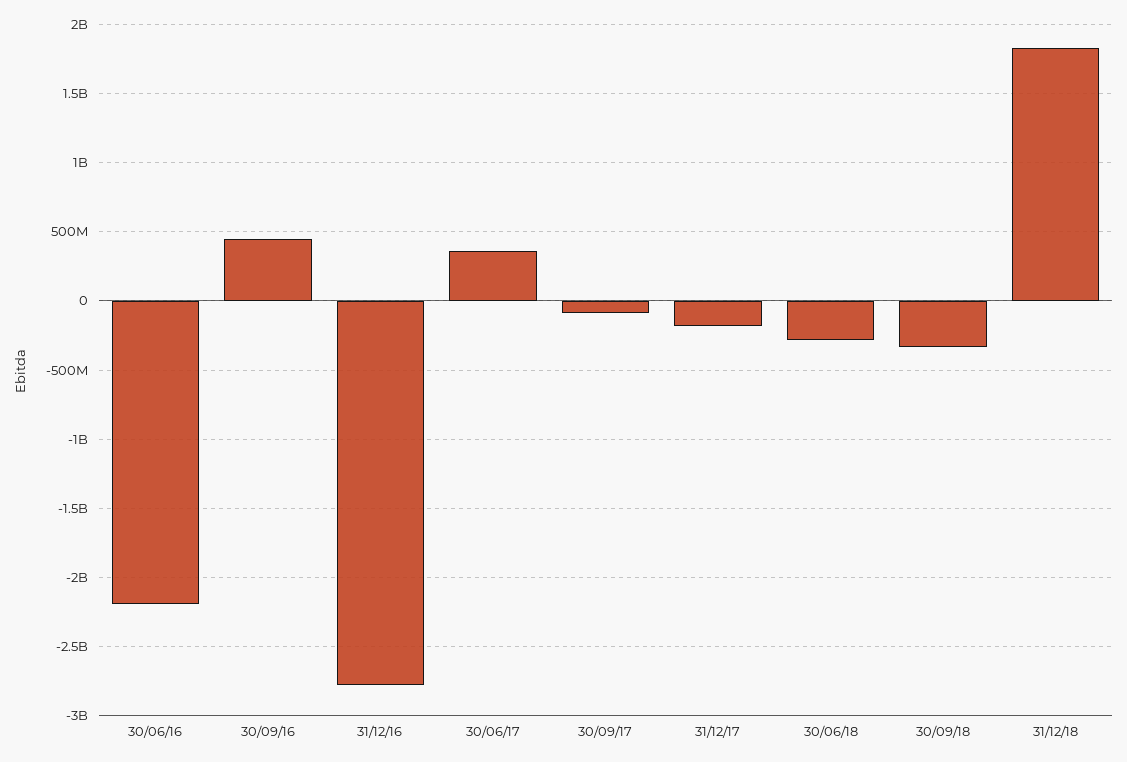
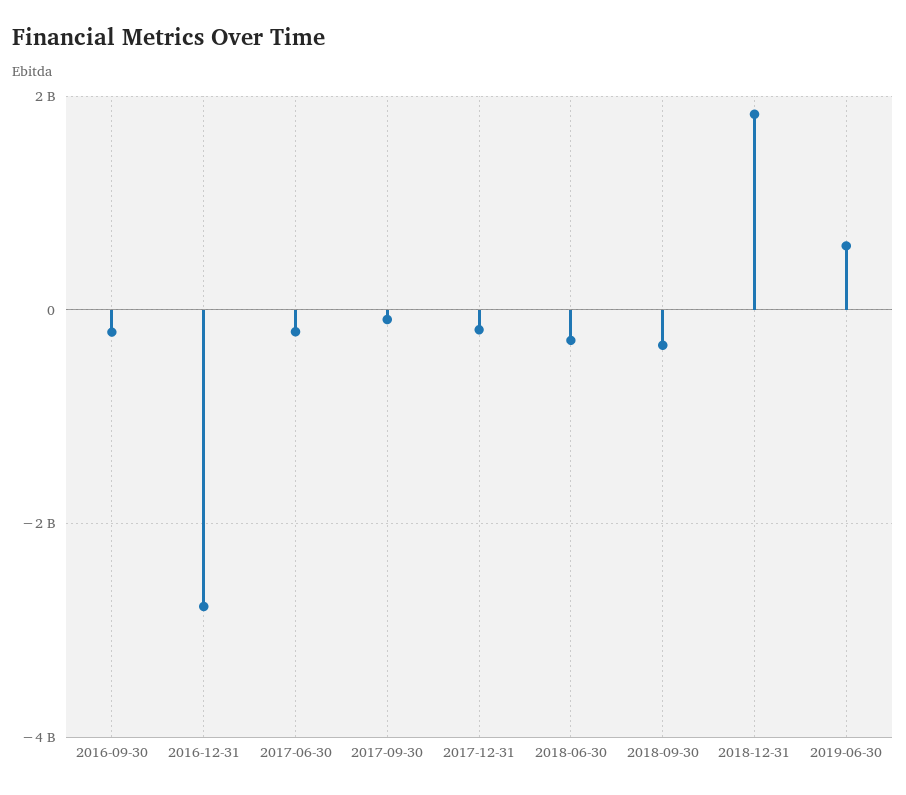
30/06/16: -2200000000 -> none
30/09/16: 450000000 -> -200000000
30/06/17: 350000000 -> -200000000
2019-06-30: none -> 600000000

